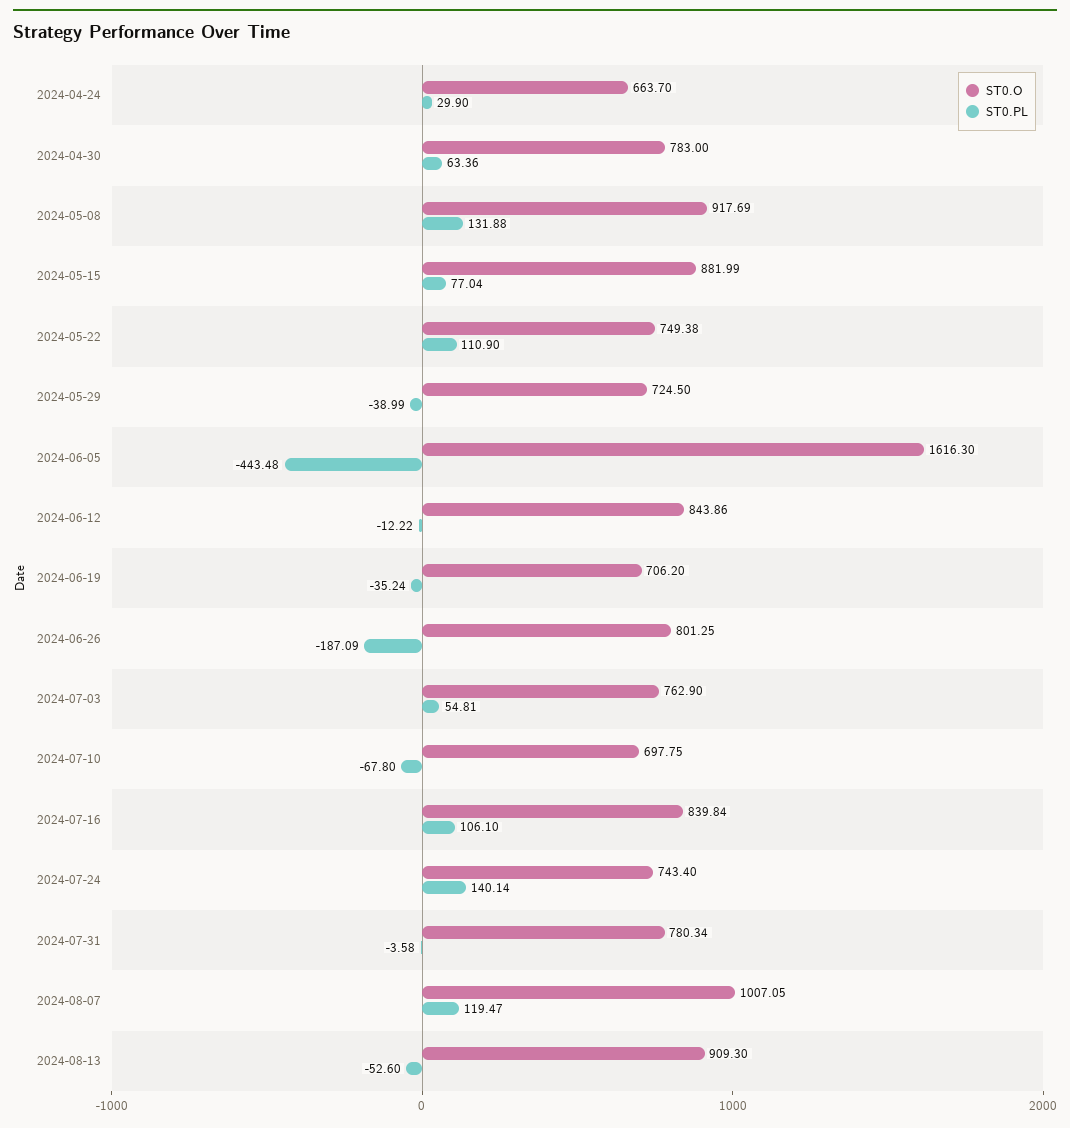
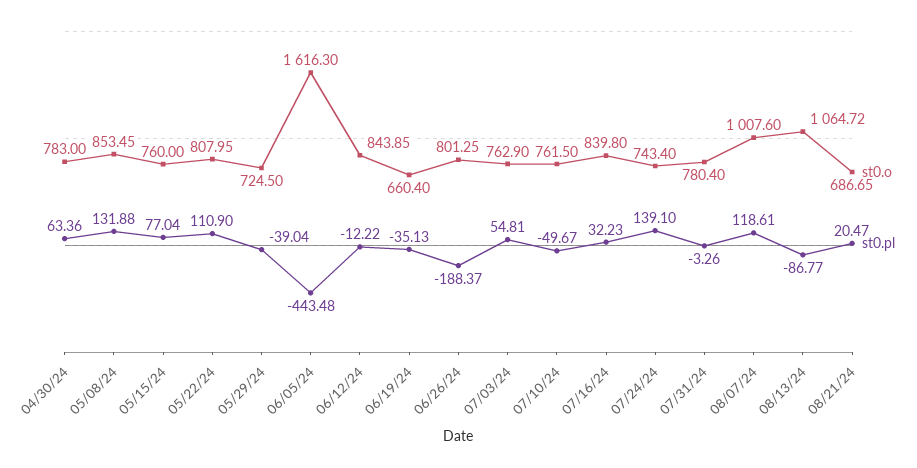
ST0.O, 2024-04-24: 663.7 -> none
ST0.PL, 2024-04-24: 29.9 -> none
ST0.O, 2024-05-08: 917.69 -> 853.45
ST0.O, 2024-05-15: 881.99 -> 760
ST0.O, 2024-05-22: 749.38 -> 807.95
ST0.PL, 2024-05-29: -38.99 -> -39.04
ST0.O, 2024-06-12: 843.86 -> 843.85
ST0.O, 2024-06-19: 706.2 -> 660.4
ST0.PL, 2024-06-19: -35.24 -> -35.13
ST0.PL, 2024-06-26: -187.09 -> -188.37
ST0.O, 2024-07-10: 697.75 -> 761.5
ST0.PL, 2024-07-10: -67.8 -> -49.67
ST0.O, 2024-07-16: 839.84 -> 839.8
ST0.PL, 2024-07-16: 106.1 -> 32.23
ST0.PL, 2024-07-24: 140.14 -> 139.1
ST0.O, 2024-07-31: 780.34 -> 780.4
ST0.PL, 2024-07-31: -3.58 -> -3.26
ST0.O, 2024-08-07: 1007.05 -> 1007.6
ST0.PL, 2024-08-07: 119.47 -> 118.61
ST0.O, 2024-08-13: 909.3 -> 1064.72
ST0.PL, 2024-08-13: -52.6 -> -86.77
ST0.O, 08/21/24: none -> 686.65
ST0.PL, 08/21/24: none -> 20.47

